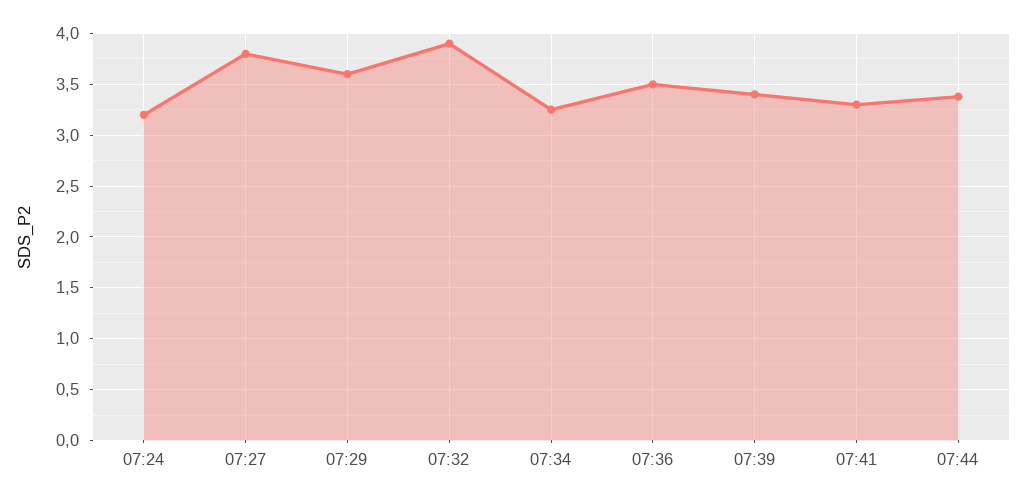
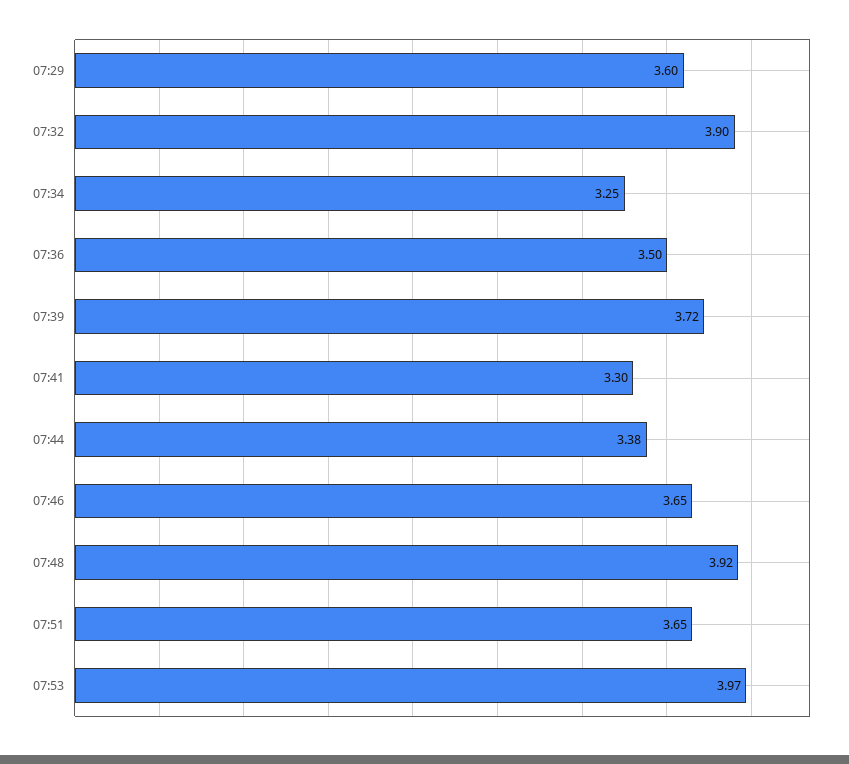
07:24: 3.2 -> none
07:27: 3.8 -> none
07:39: 3.4 -> 3.72
07:46: none -> 3.65
07:48: none -> 3.92
07:51: none -> 3.65
07:53: none -> 3.97

